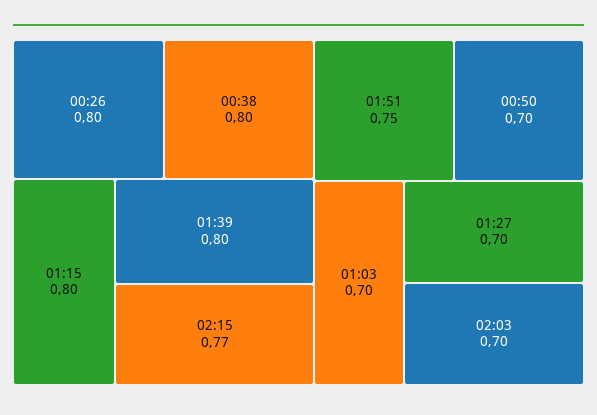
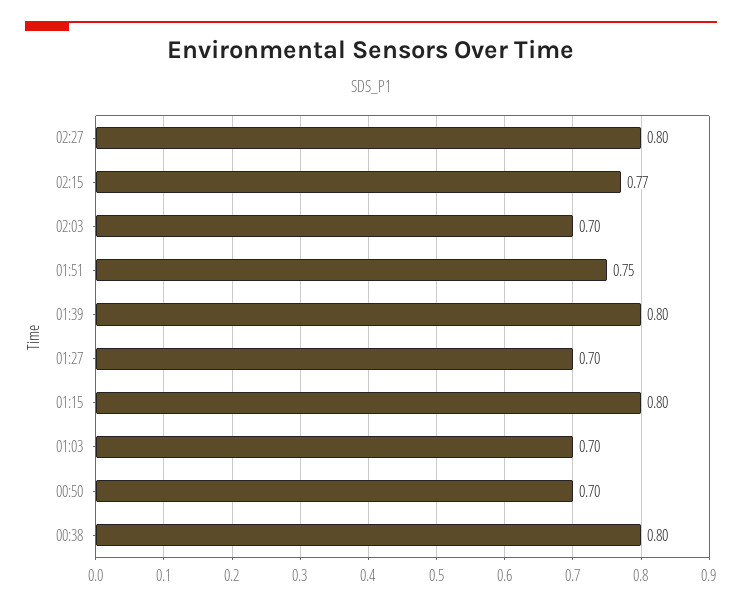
00:26: 0.8 -> none
02:27: none -> 0.8

